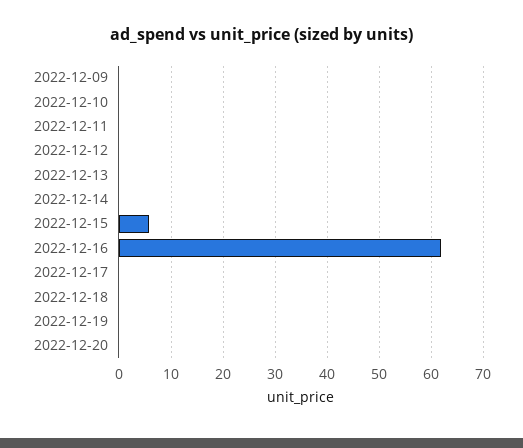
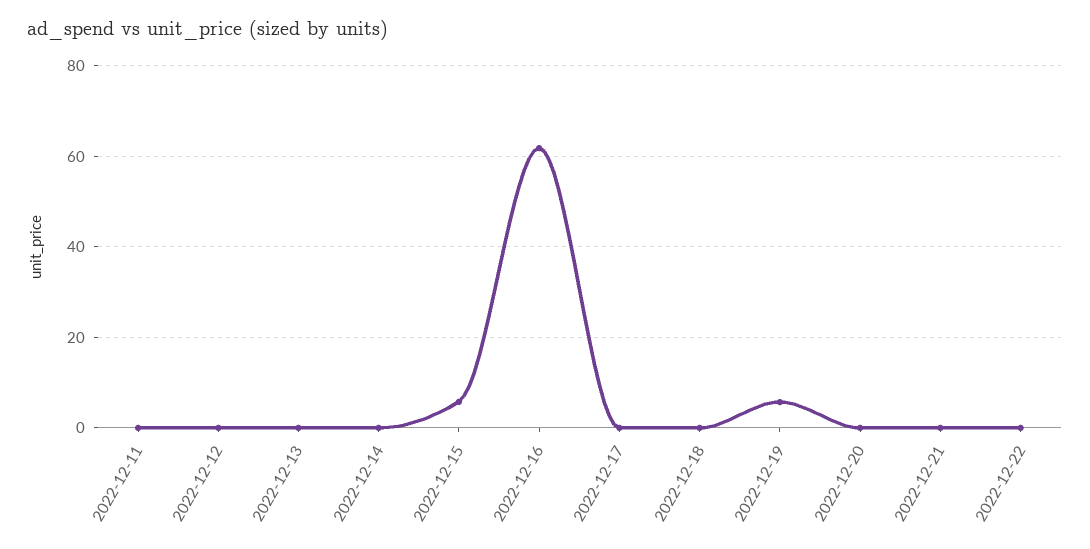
2022-12-09: 0 -> none
2022-12-10: 0 -> none
2022-12-19: 0 -> 6
2022-12-21: none -> 0
2022-12-22: none -> 0

